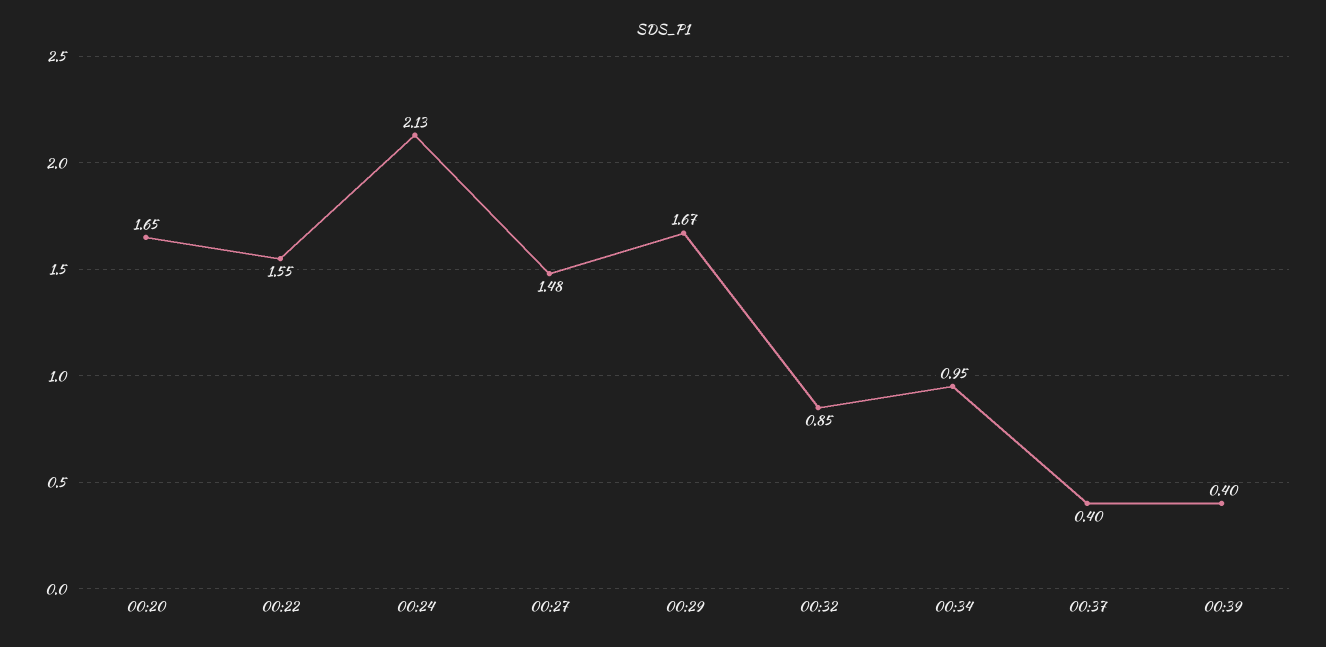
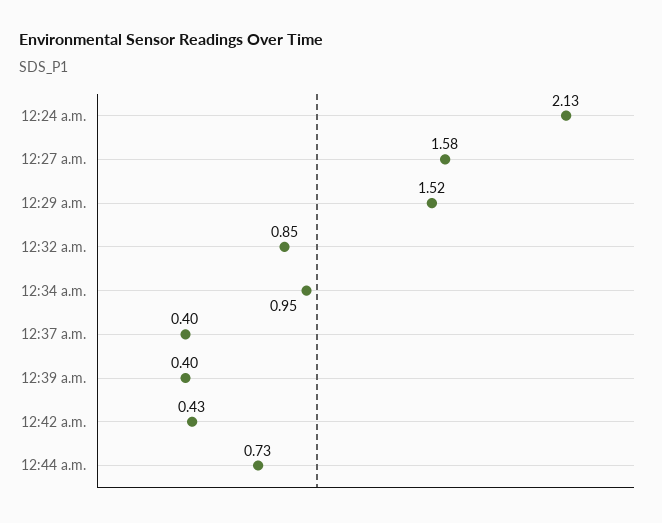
00:20: 1.65 -> none
00:22: 1.55 -> none
00:27: 1.48 -> 1.58
00:29: 1.67 -> 1.52
12:42 a.m.: none -> 0.43
12:44 a.m.: none -> 0.73

